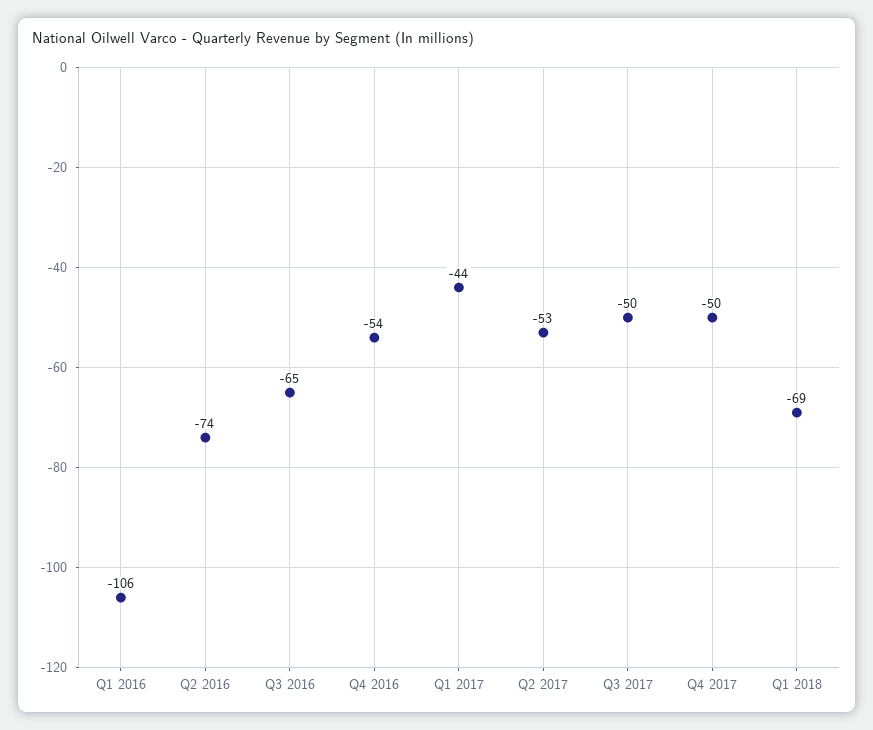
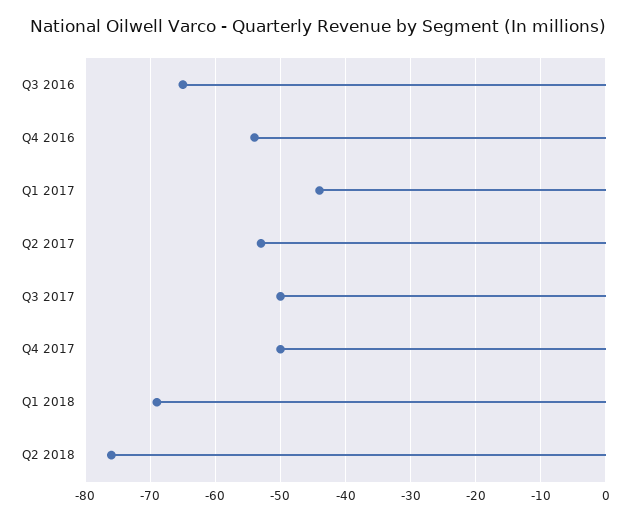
Q1 2016: -106 -> none
Q2 2016: -74 -> none
Q2 2018: none -> -76

